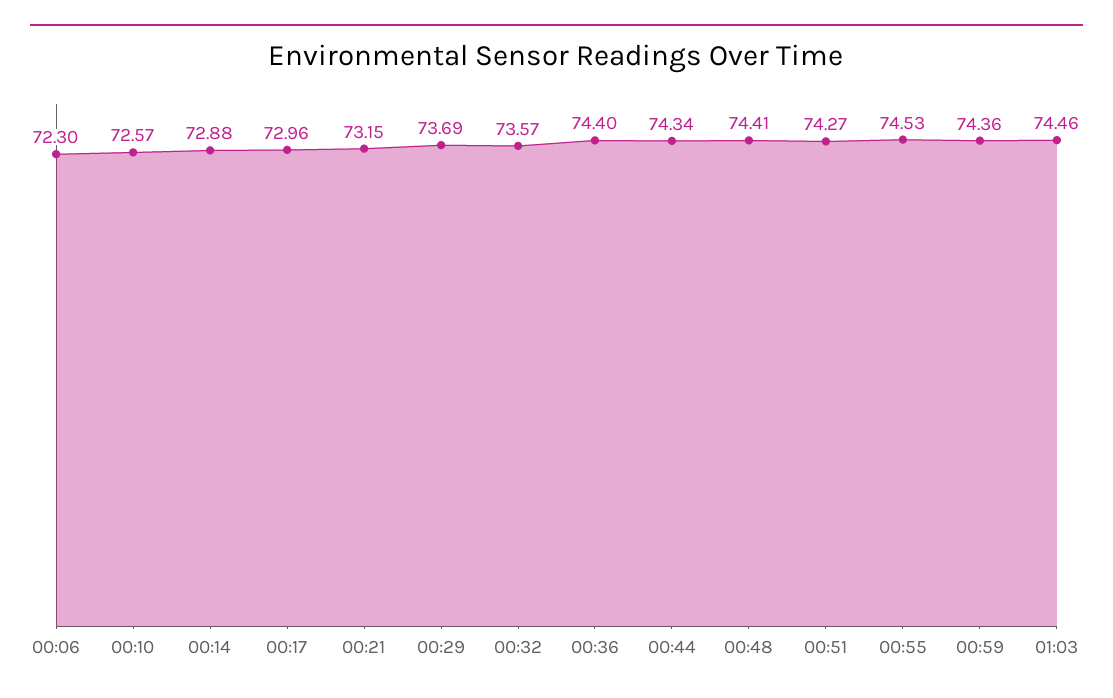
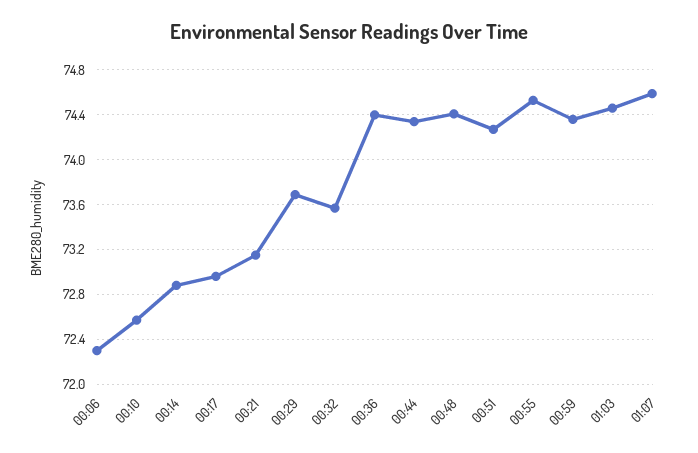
01:07: none -> 74.6

